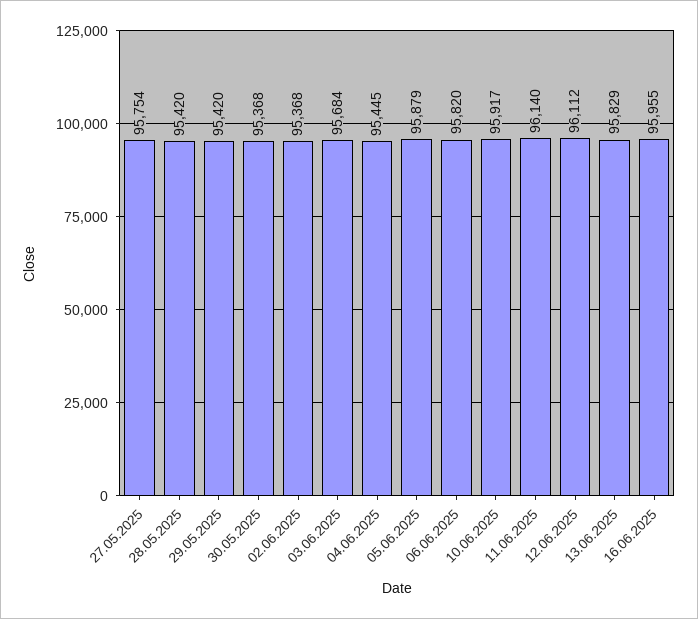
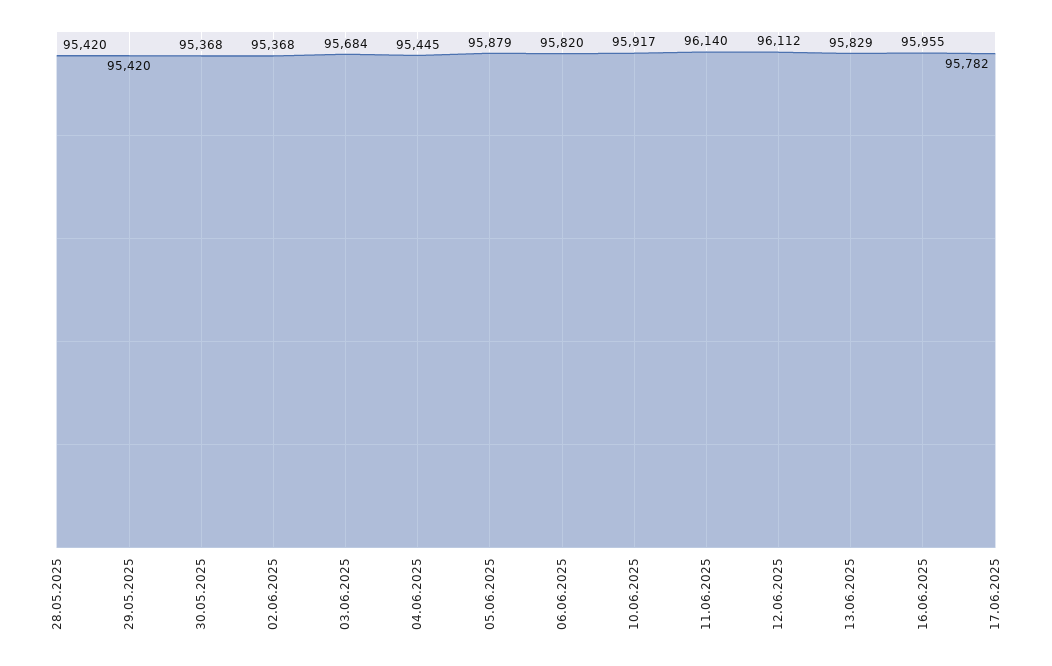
27.05.2025: 95754 -> none
17.06.2025: none -> 95782

